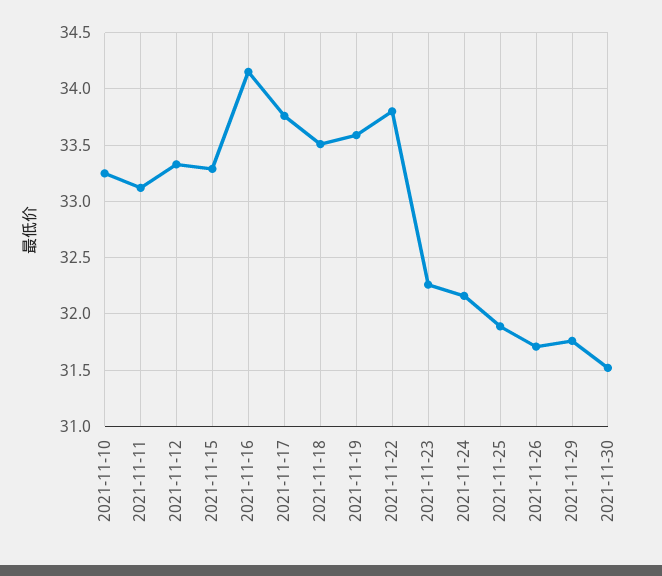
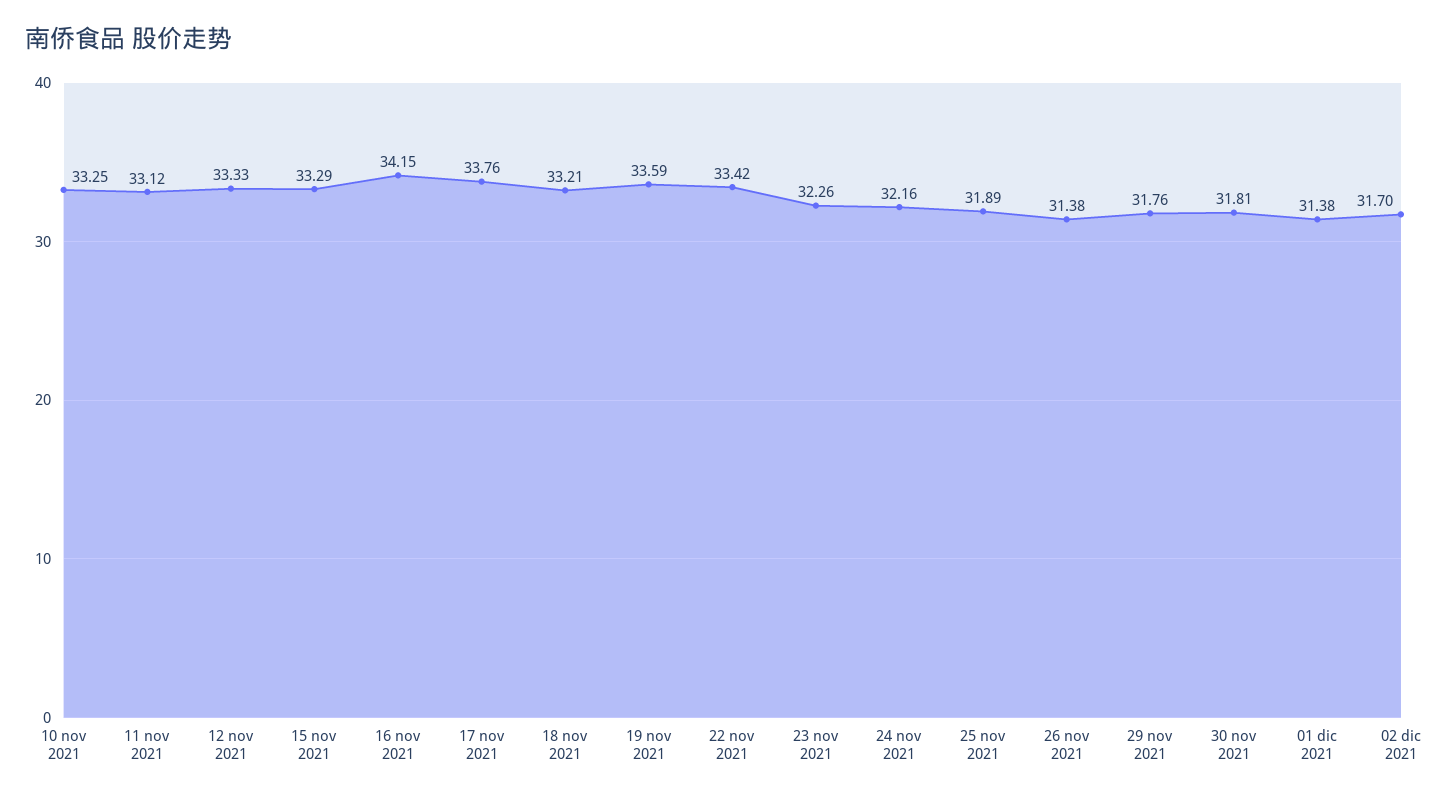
2021-11-18: 33.5 -> 33.21
2021-11-22: 33.8 -> 33.42
2021-11-26: 31.7 -> 31.38
2021-11-30: 31.5 -> 31.81
01 dic 2021: none -> 31.38
02 dic 2021: none -> 31.7

